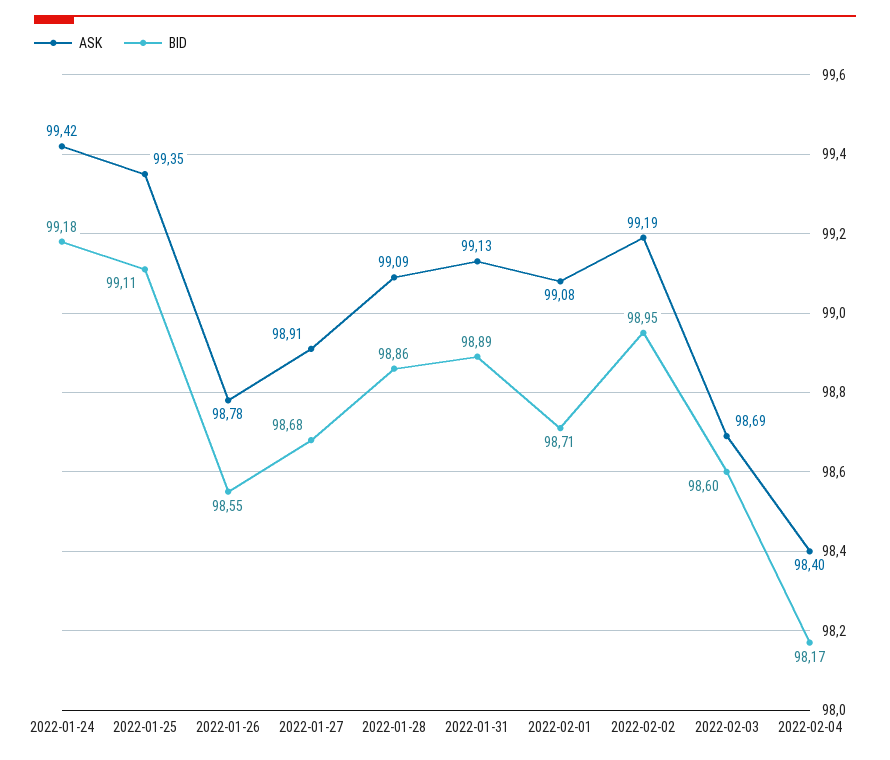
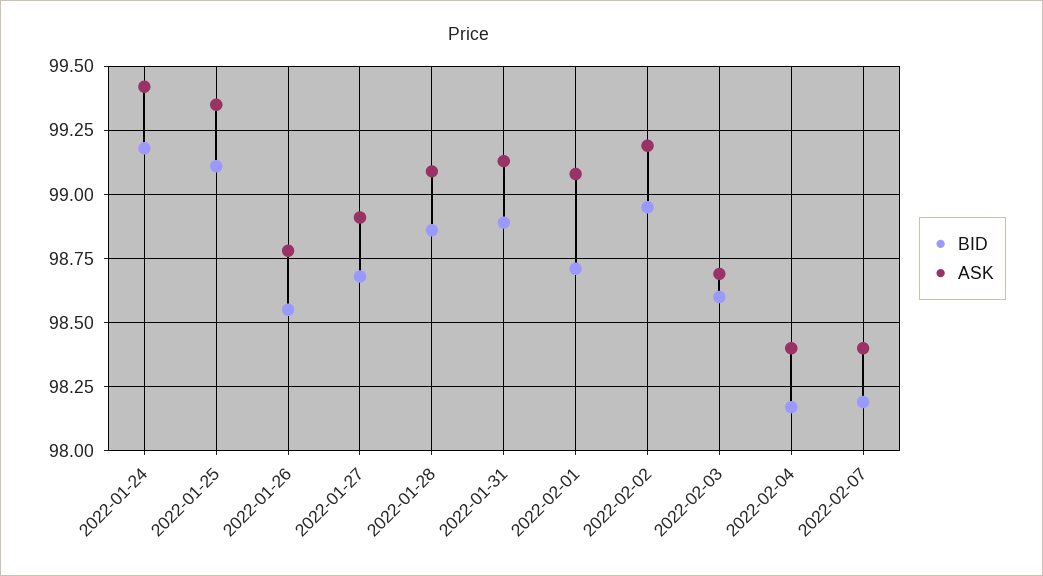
BID, 2022-02-07: none -> 98.2
ASK, 2022-02-07: none -> 98.4

